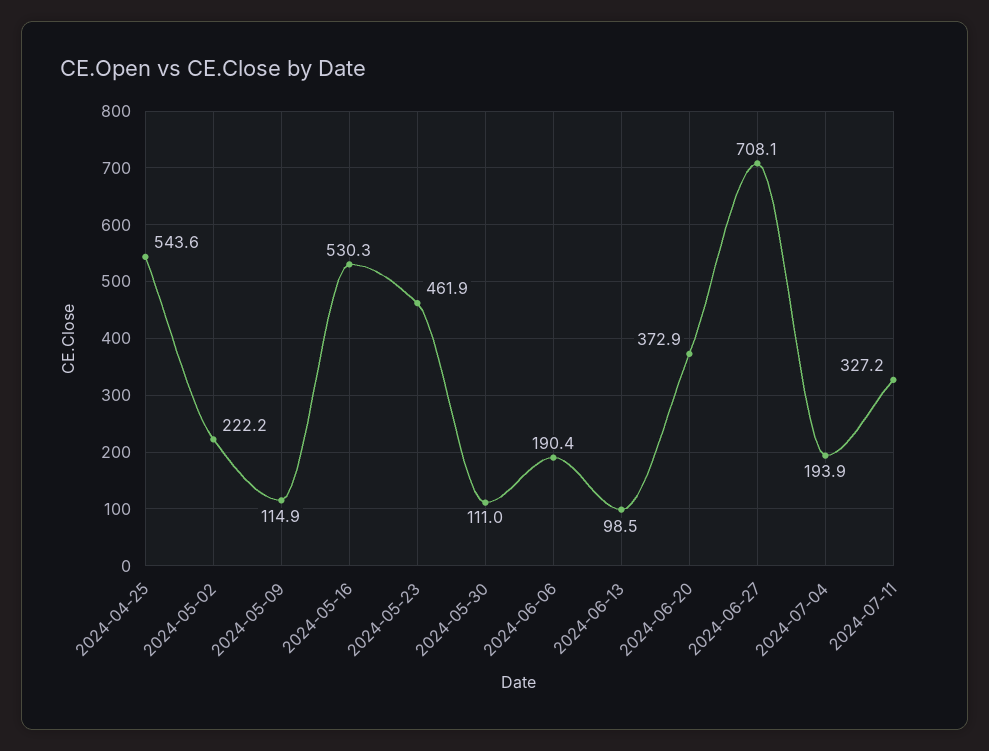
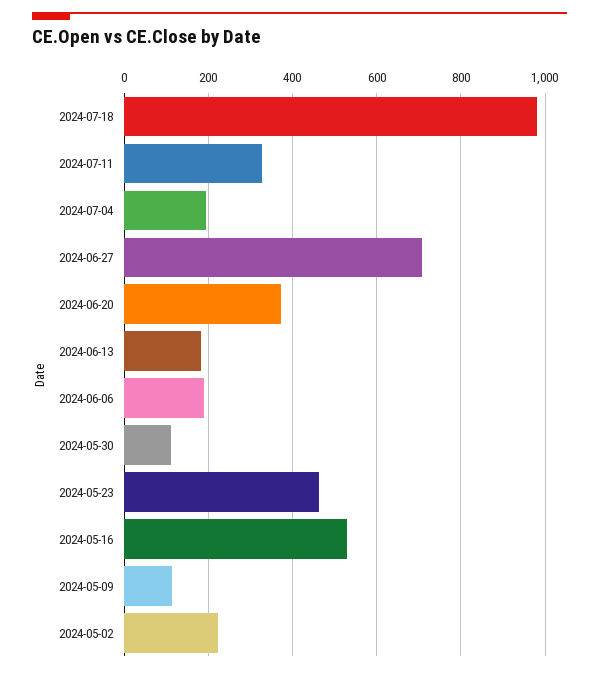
2024-04-25: 543.6 -> none
2024-06-13: 98.5 -> 180
2024-07-18: none -> 980

